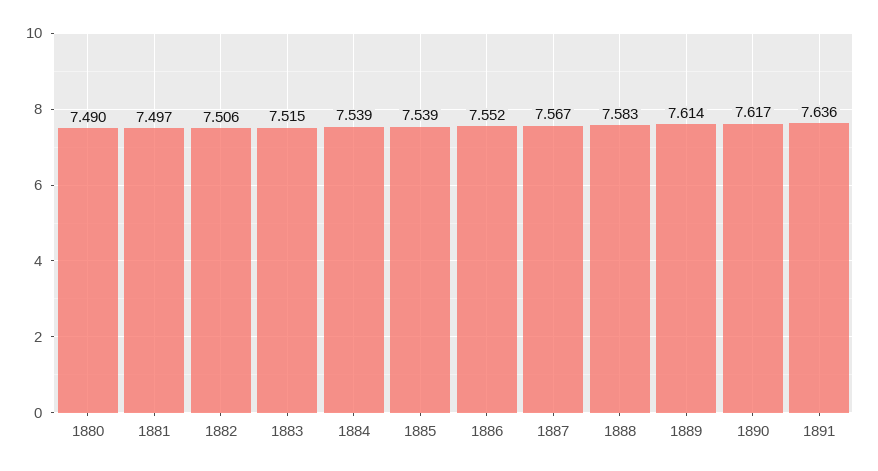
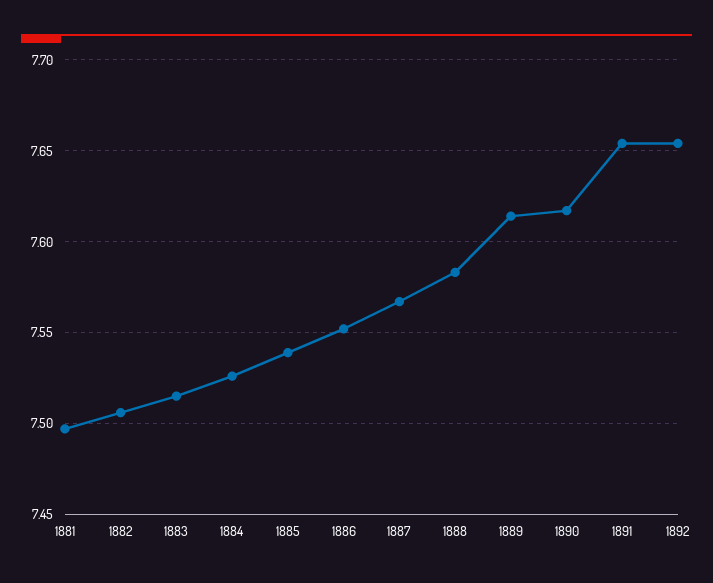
1880: 7.49 -> none
1884: 7.539 -> 7.525
1891: 7.636 -> 7.655
1892: none -> 7.655

